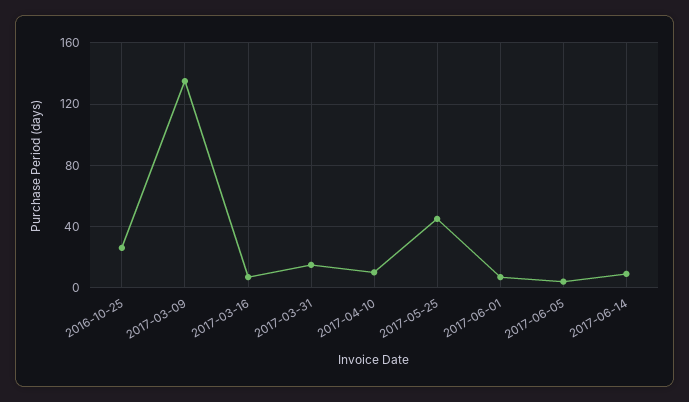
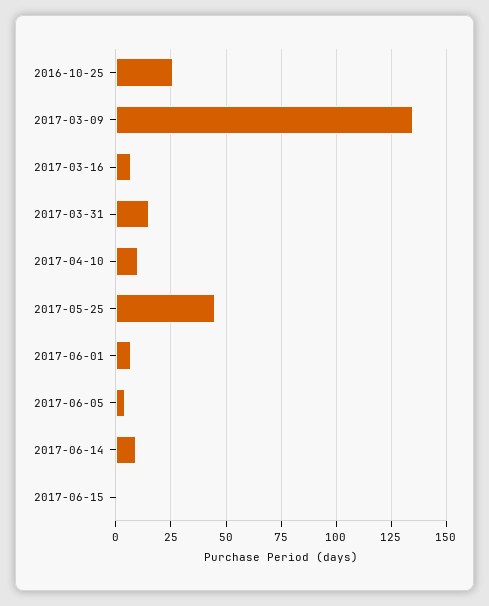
2017-06-15: none -> 0

